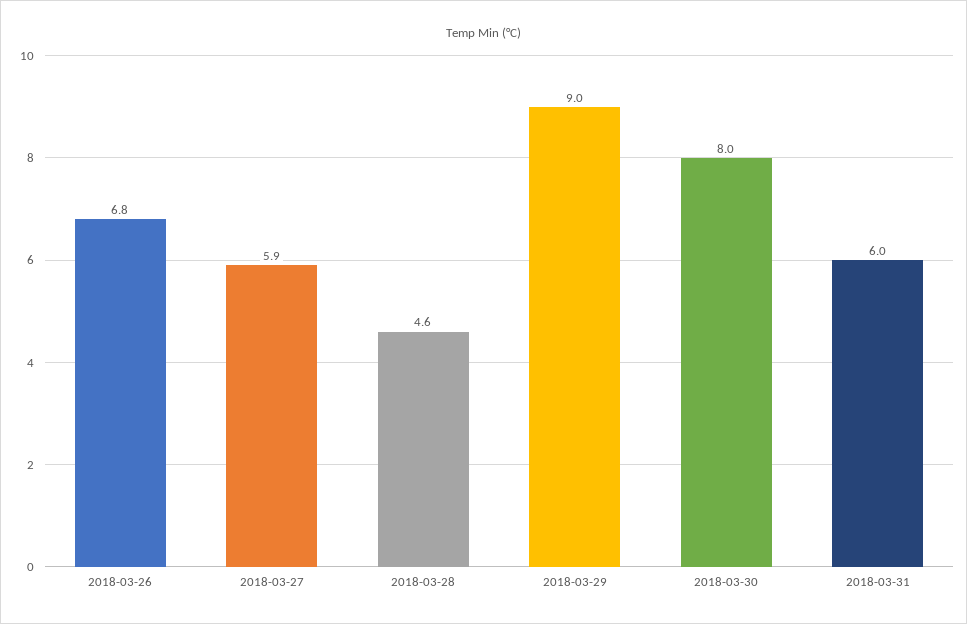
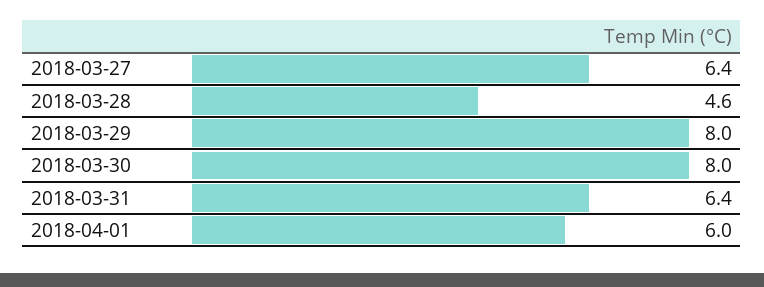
2018-03-26: 6.8 -> none
2018-03-27: 5.9 -> 6.4
2018-03-29: 9 -> 8
2018-03-31: 6 -> 6.4
2018-04-01: none -> 6

